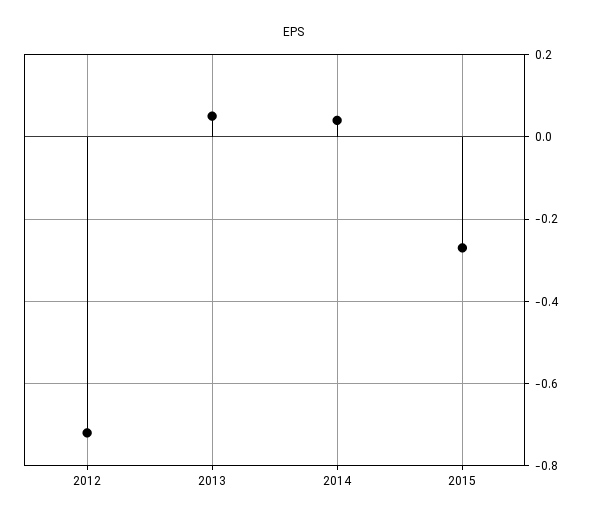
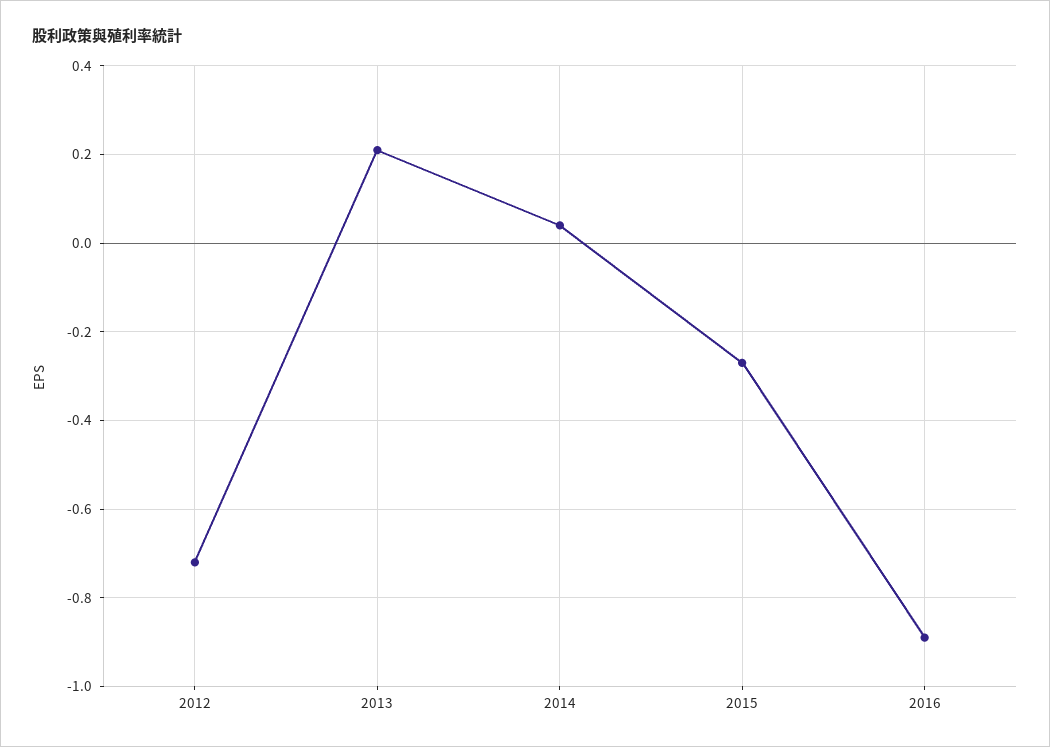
2013: 0.05 -> 0.2
2016: none -> -0.9

